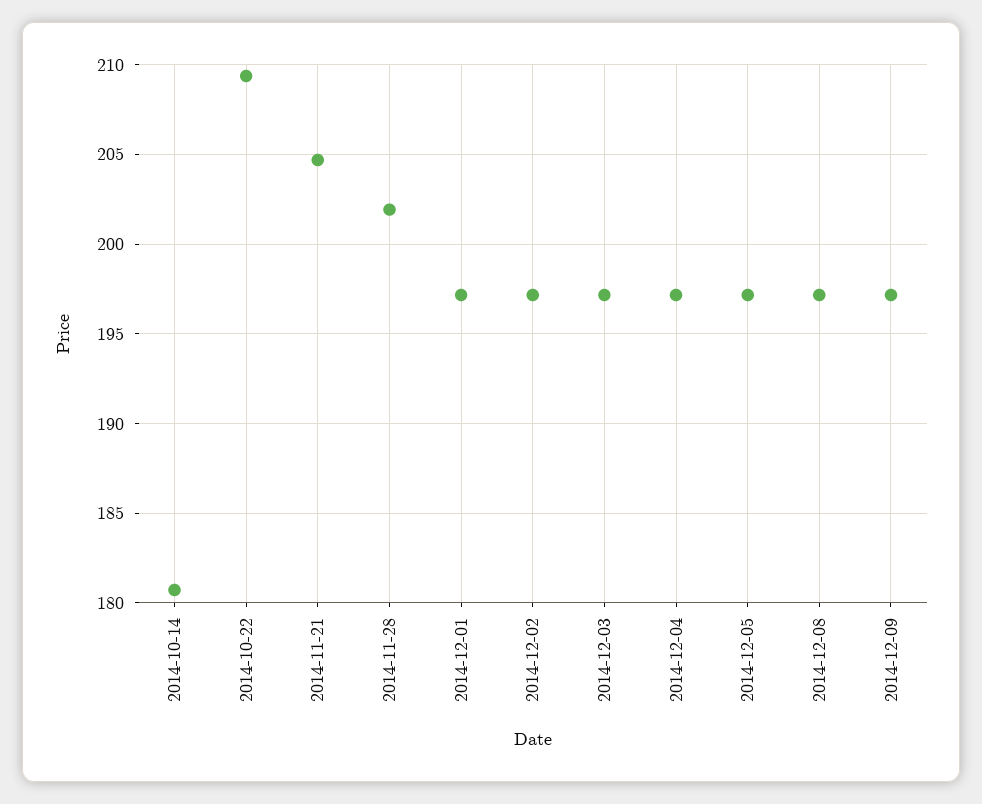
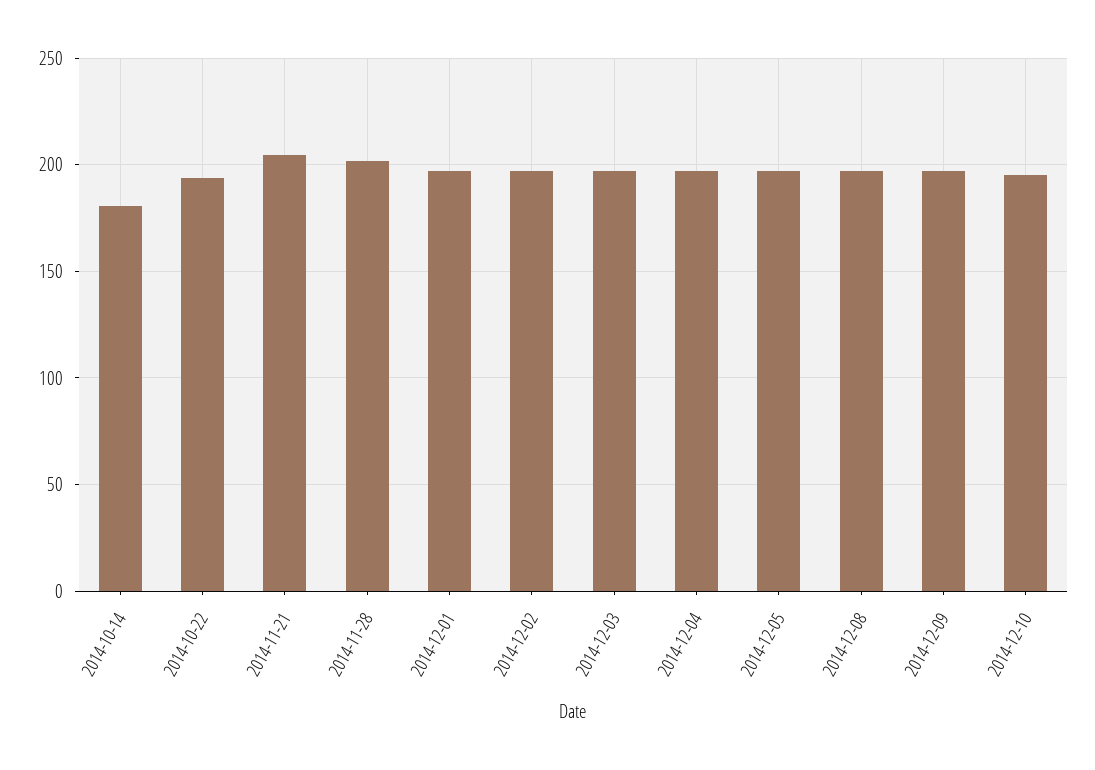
2014-10-22: 209.5 -> 195
2014-12-10: none -> 195

